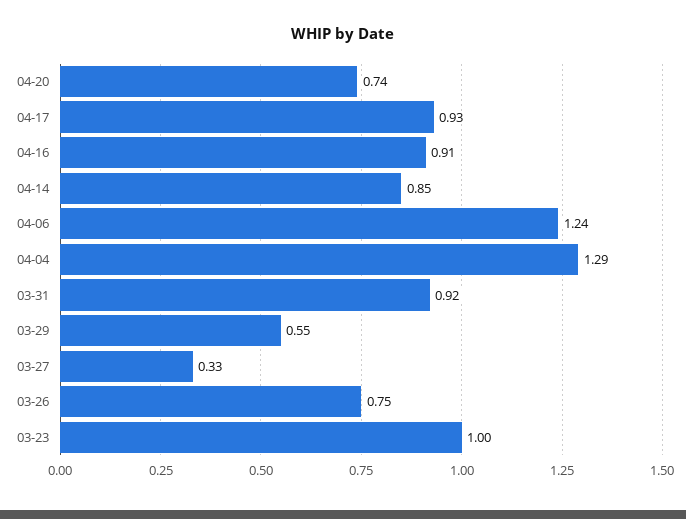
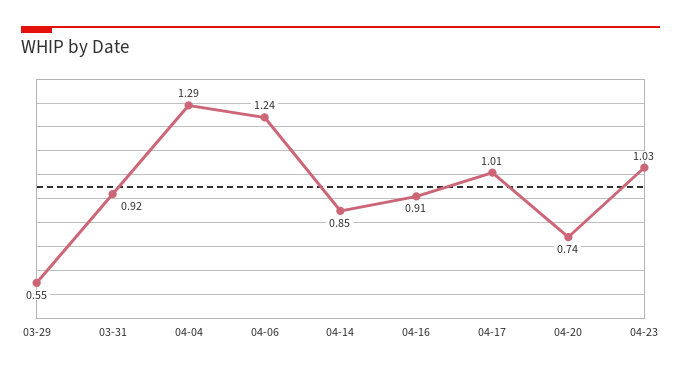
04-17: 0.93 -> 1.01
03-27: 0.33 -> none
03-26: 0.75 -> none
03-23: 1 -> none
04-23: none -> 1.03

